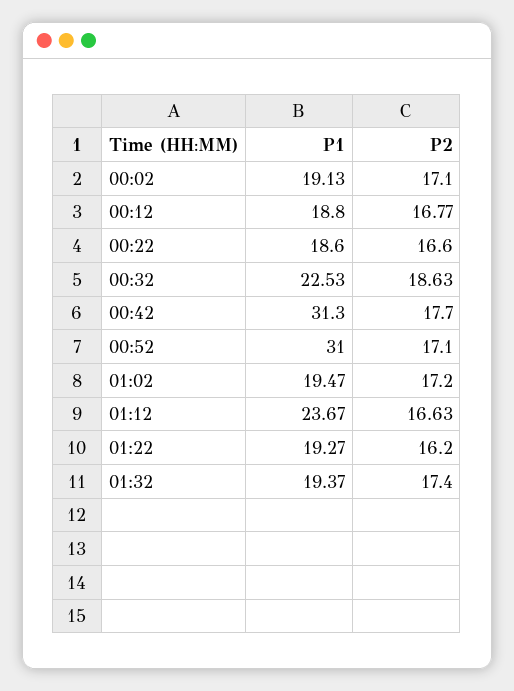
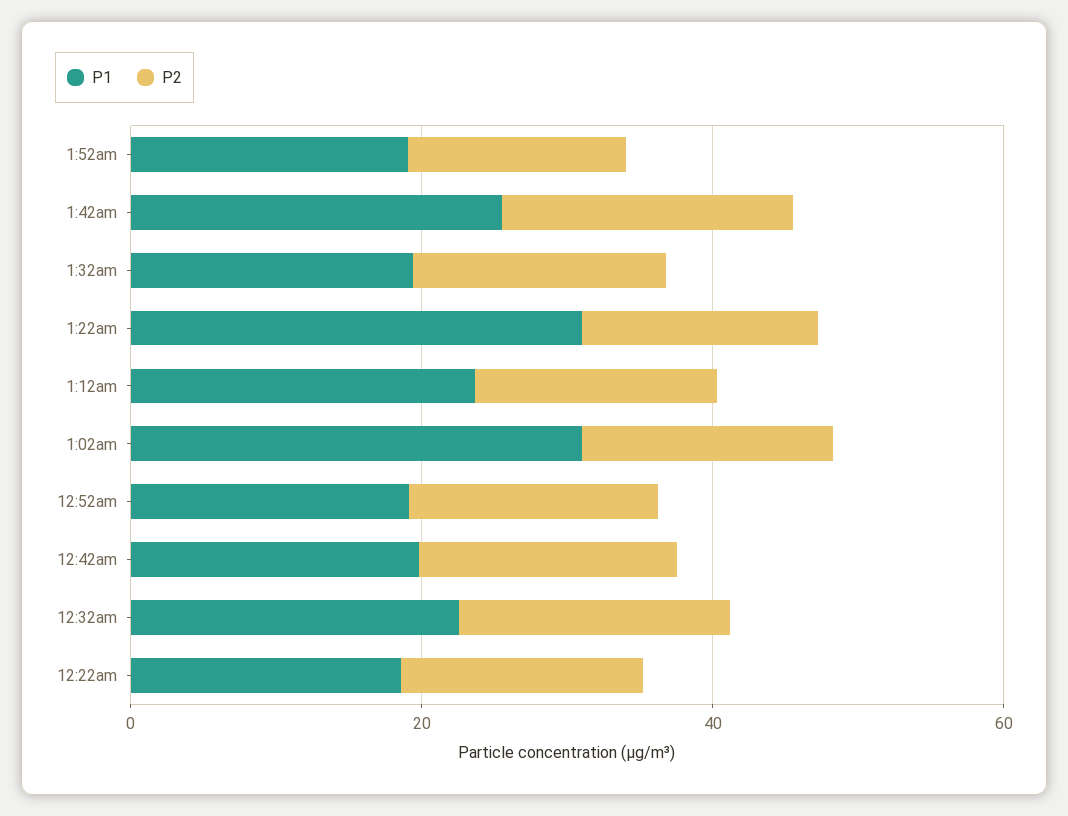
P1, 00:02: 19.13 -> none
P2, 00:02: 17.1 -> none
P1, 00:12: 18.8 -> none
P2, 00:12: 16.77 -> none
P1, 00:42: 31.3 -> 20
P1, 00:52: 31 -> 20
P1, 01:02: 19.47 -> 30
P1, 01:22: 19.27 -> 30
P1, 1:52am: none -> 20
P2, 1:52am: none -> 15
P1, 1:42am: none -> 25
P2, 1:42am: none -> 20

